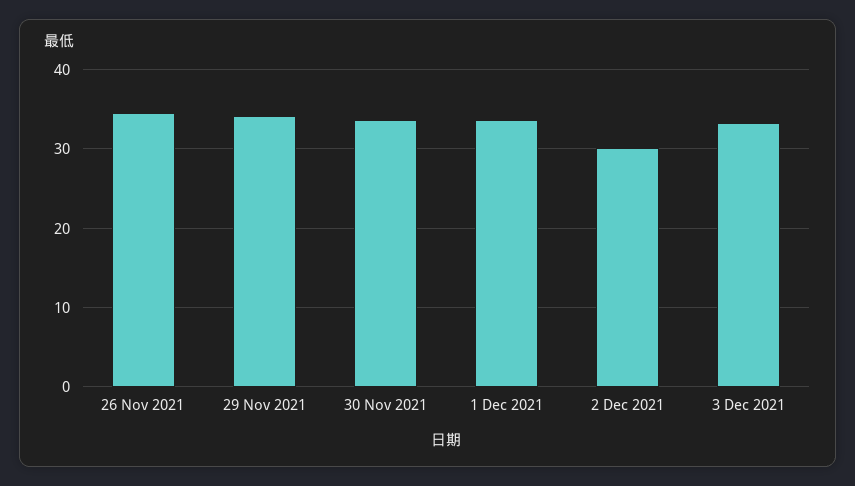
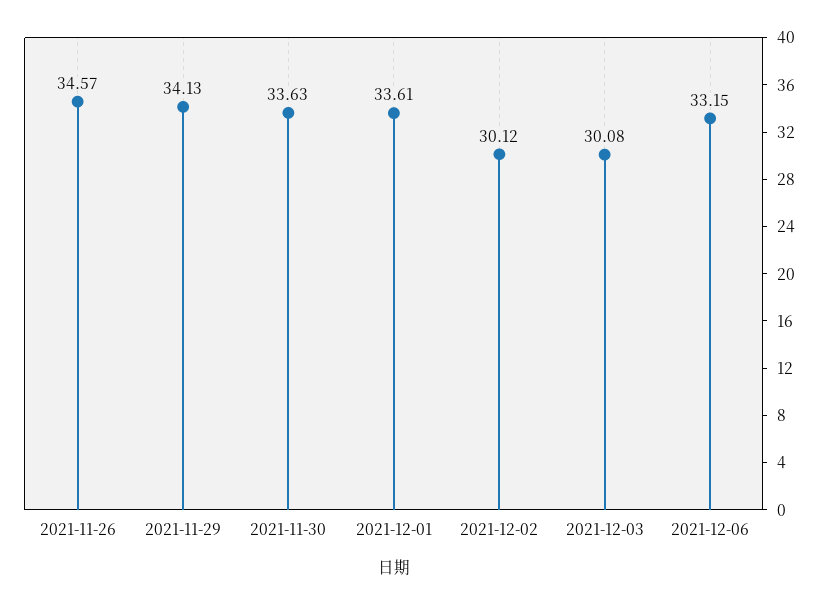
3 Dec 2021: 33 -> 30.08
2021-12-06: none -> 33.15

